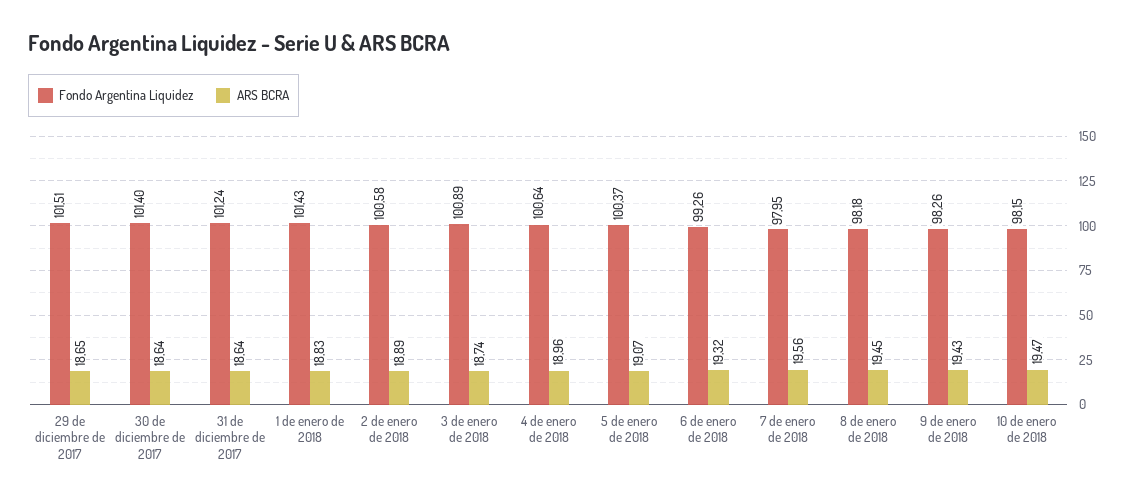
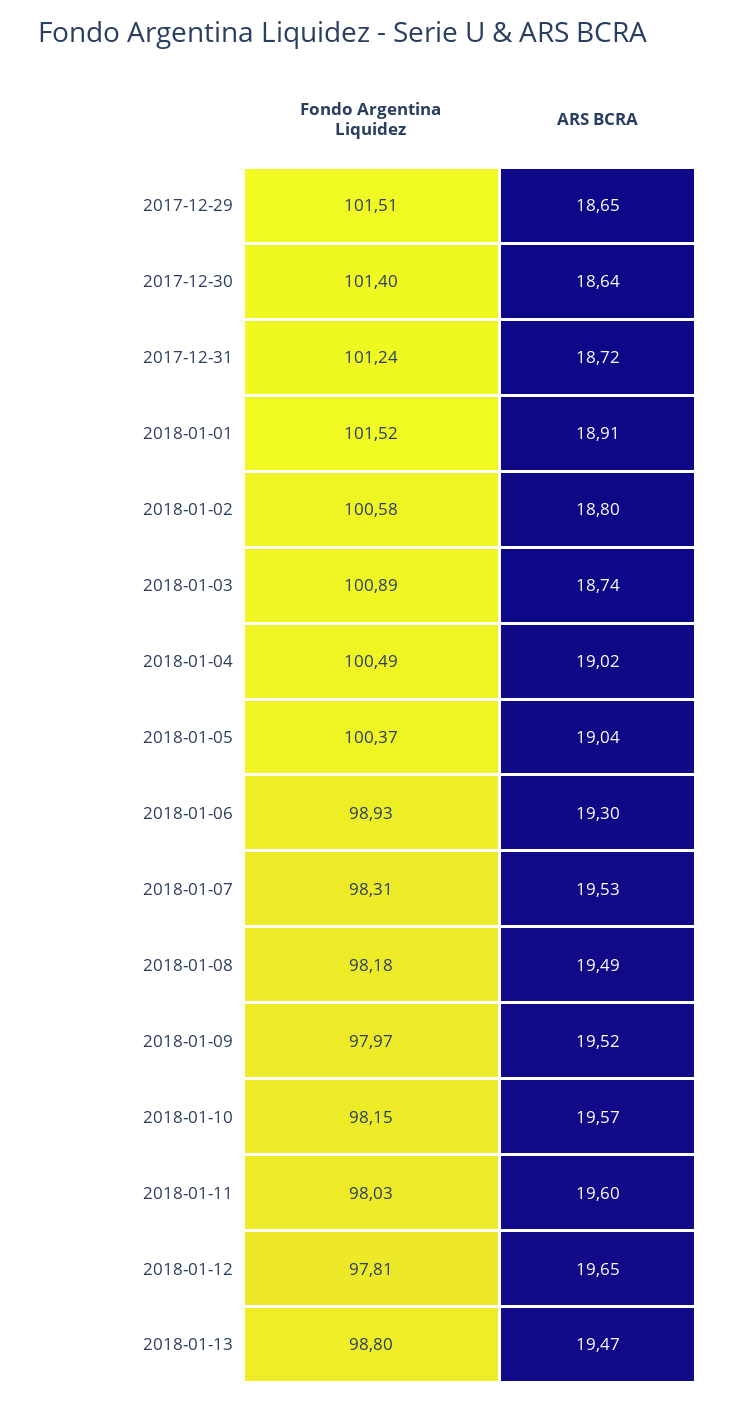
ARS BCRA, 31 de diciembre de 2017: 18.64 -> 18.72
Fondo Argentina Liquidez, 1 de enero de 2018: 101.43 -> 101.52
ARS BCRA, 1 de enero de 2018: 18.83 -> 18.91
ARS BCRA, 2 de enero de 2018: 18.89 -> 18.8
Fondo Argentina Liquidez, 4 de enero de 2018: 100.64 -> 100.49
ARS BCRA, 4 de enero de 2018: 18.96 -> 19.02
ARS BCRA, 5 de enero de 2018: 19.07 -> 19.04
Fondo Argentina Liquidez, 6 de enero de 2018: 99.26 -> 98.93
ARS BCRA, 6 de enero de 2018: 19.32 -> 19.3
Fondo Argentina Liquidez, 7 de enero de 2018: 97.95 -> 98.31
ARS BCRA, 7 de enero de 2018: 19.56 -> 19.53
ARS BCRA, 8 de enero de 2018: 19.45 -> 19.49
Fondo Argentina Liquidez, 9 de enero de 2018: 98.26 -> 97.97
ARS BCRA, 9 de enero de 2018: 19.43 -> 19.52
ARS BCRA, 10 de enero de 2018: 19.47 -> 19.57
Fondo Argentina Liquidez, 2018-01-11: none -> 98.03
ARS BCRA, 2018-01-11: none -> 19.6
Fondo Argentina Liquidez, 2018-01-12: none -> 97.81
ARS BCRA, 2018-01-12: none -> 19.65
Fondo Argentina Liquidez, 2018-01-13: none -> 98.8
ARS BCRA, 2018-01-13: none -> 19.47

